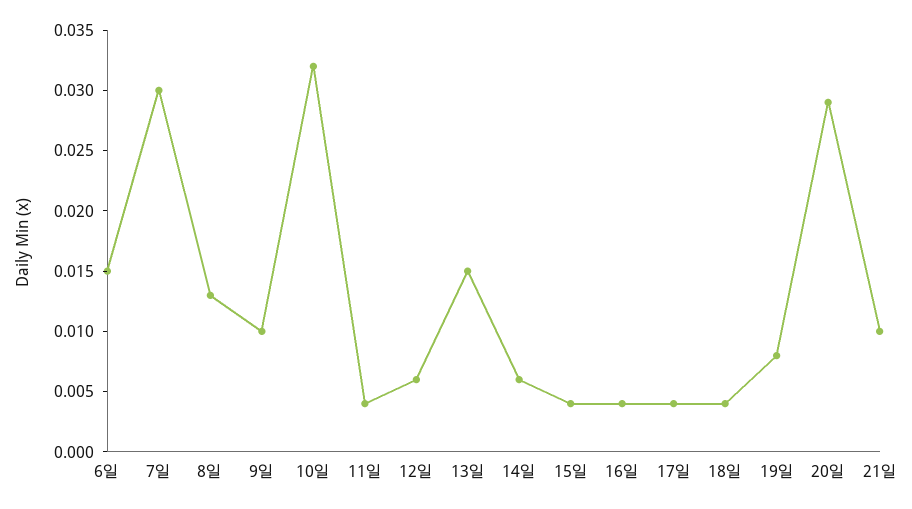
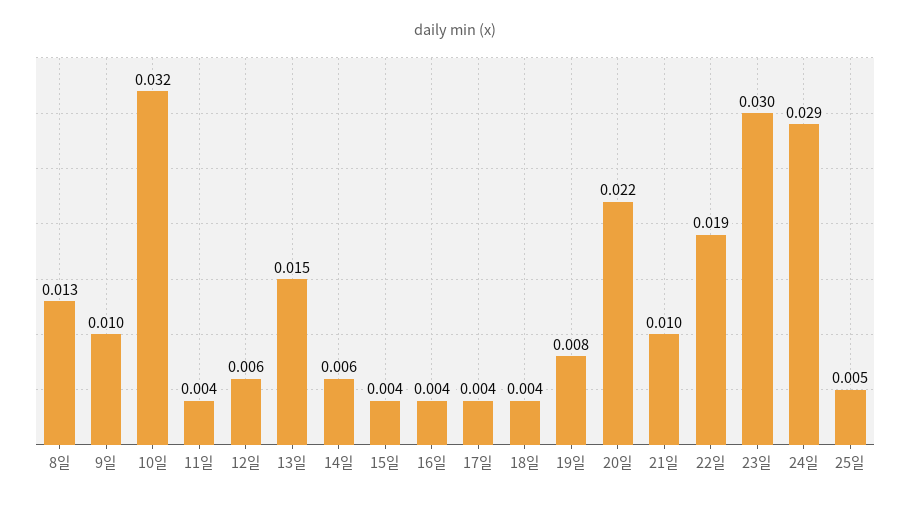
6일: 0.015 -> none
7일: 0.03 -> none
20일: 0.029 -> 0.022
22일: none -> 0.019
23일: none -> 0.03
24일: none -> 0.029
25일: none -> 0.005

